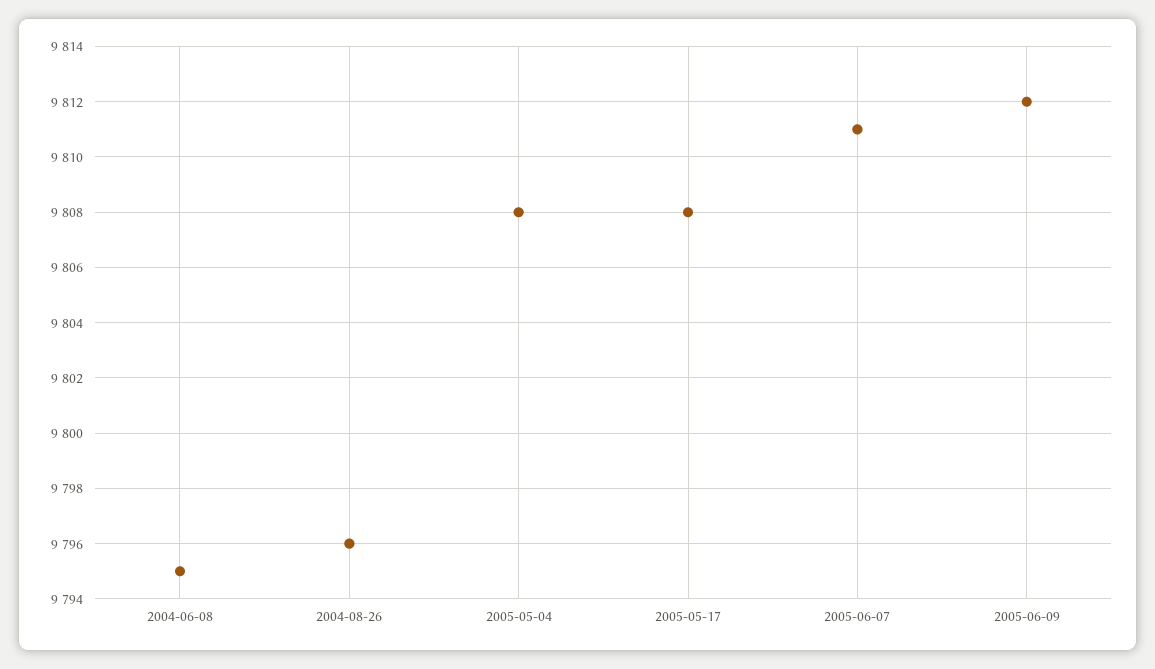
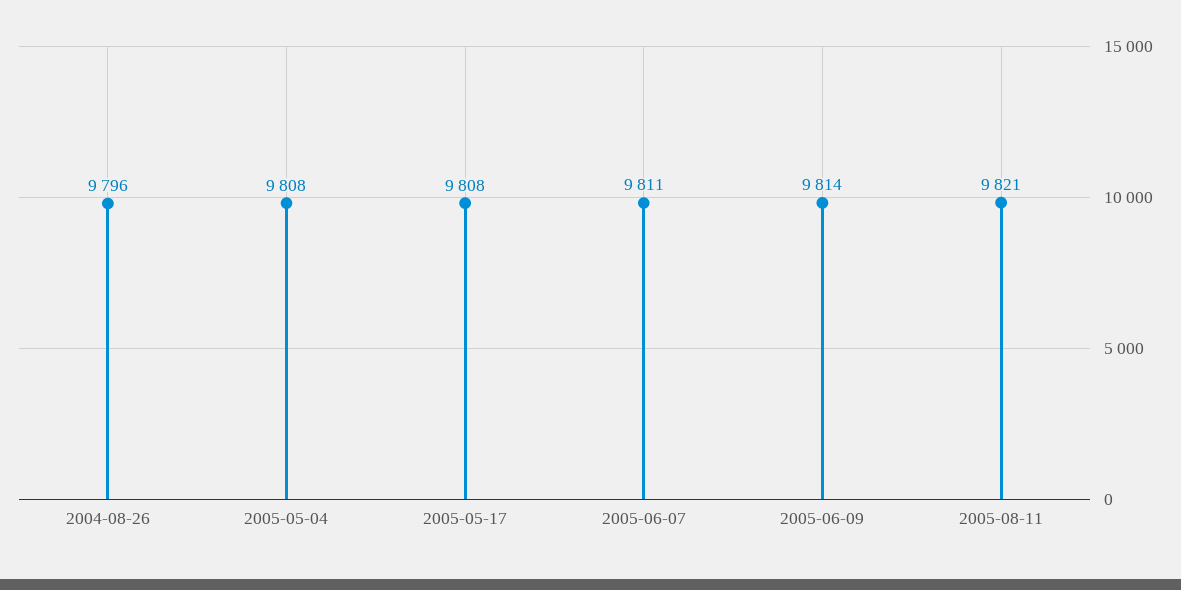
2004-06-08: 9795 -> none
2005-06-09: 9812 -> 9814
2005-08-11: none -> 9821

